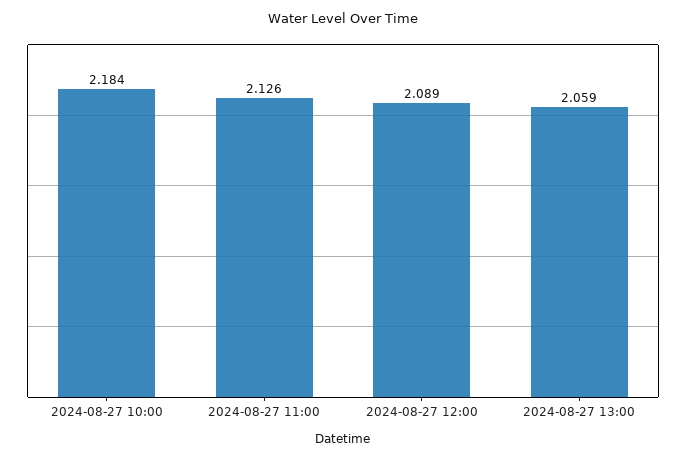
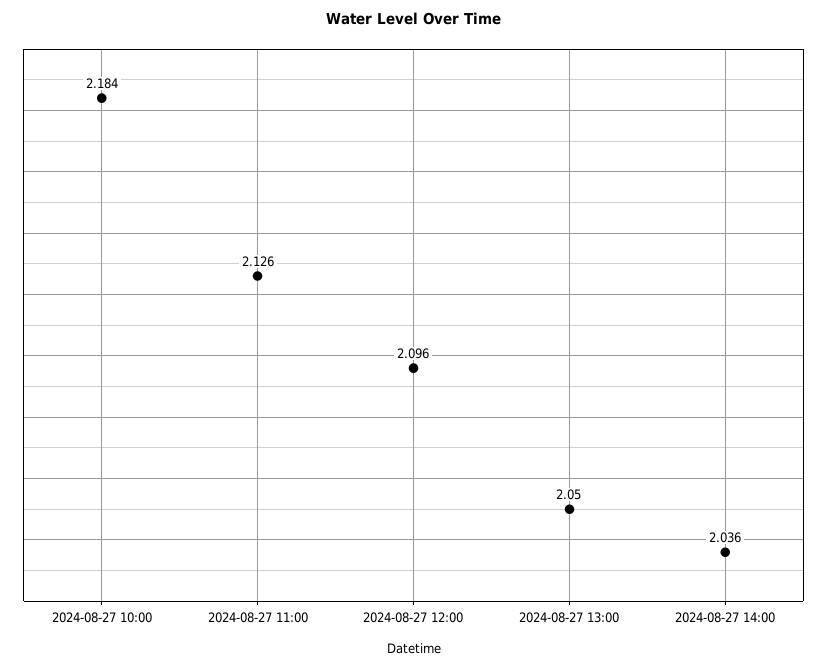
2024-08-27 12:00: 2.089 -> 2.096
2024-08-27 13:00: 2.059 -> 2.05
2024-08-27 14:00: none -> 2.036

